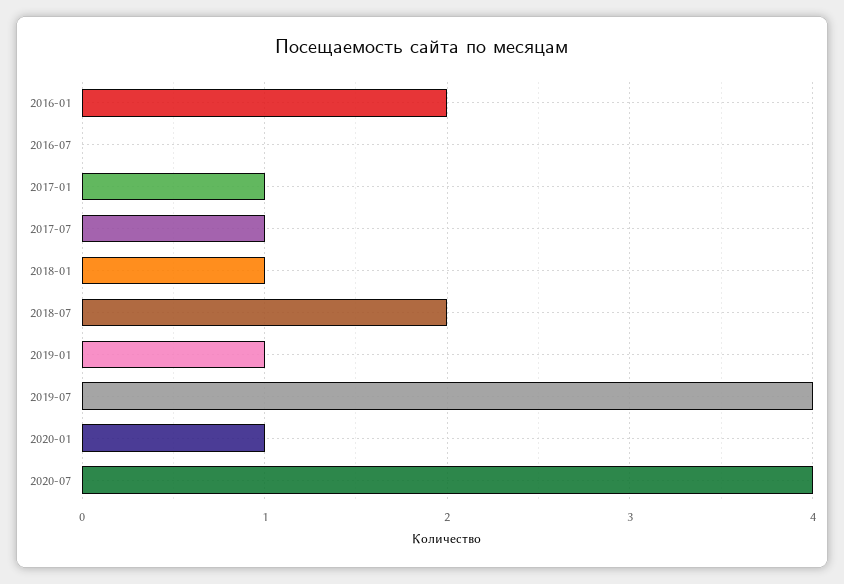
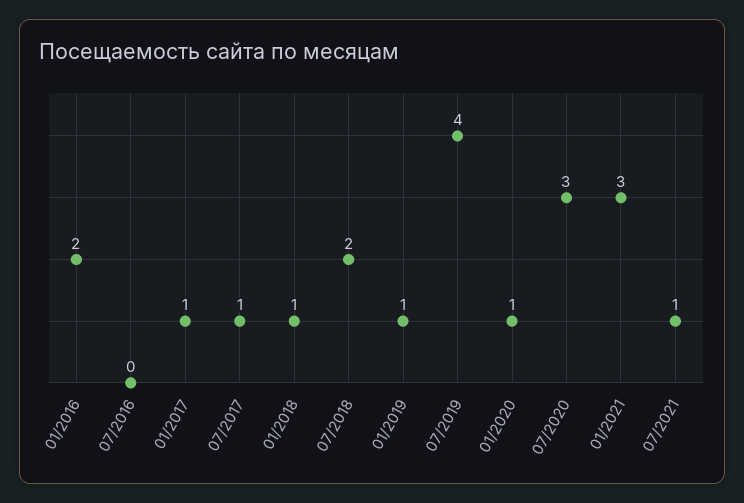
2020-07: 4 -> 3
01/2021: none -> 3
07/2021: none -> 1

